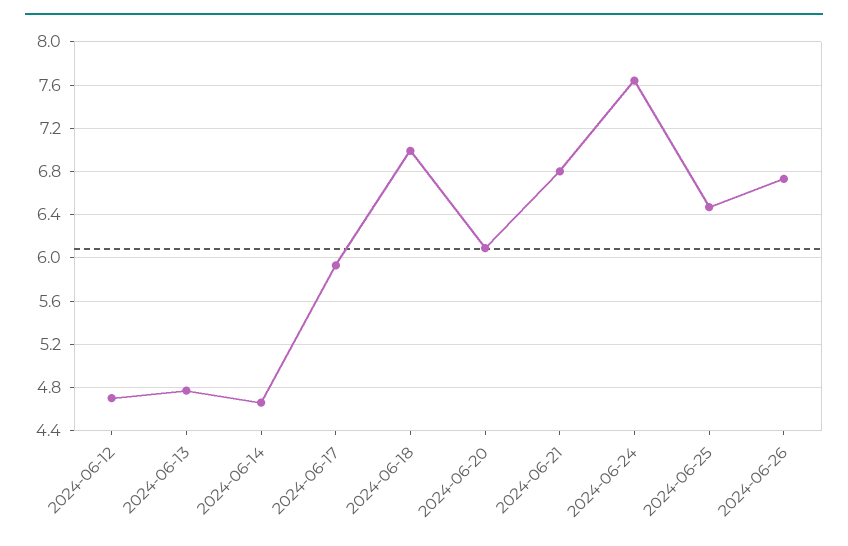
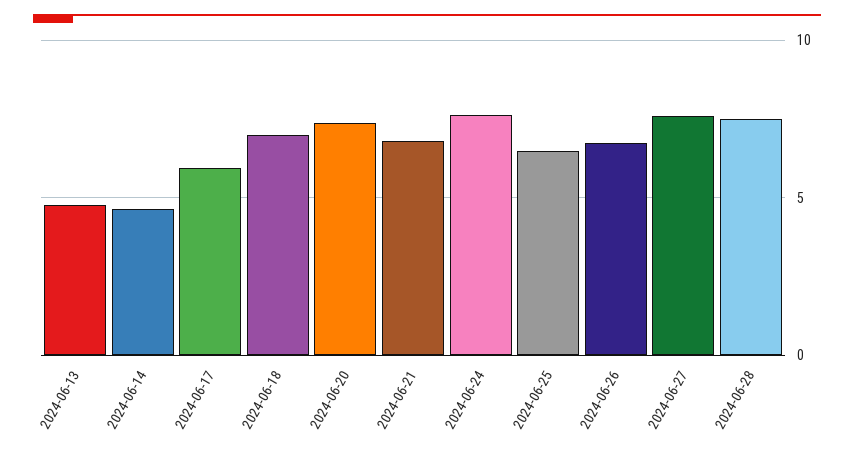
2024-06-12: 4.7 -> none
2024-06-20: 6.1 -> 7.5
2024-06-27: none -> 7.5
2024-06-28: none -> 7.5

